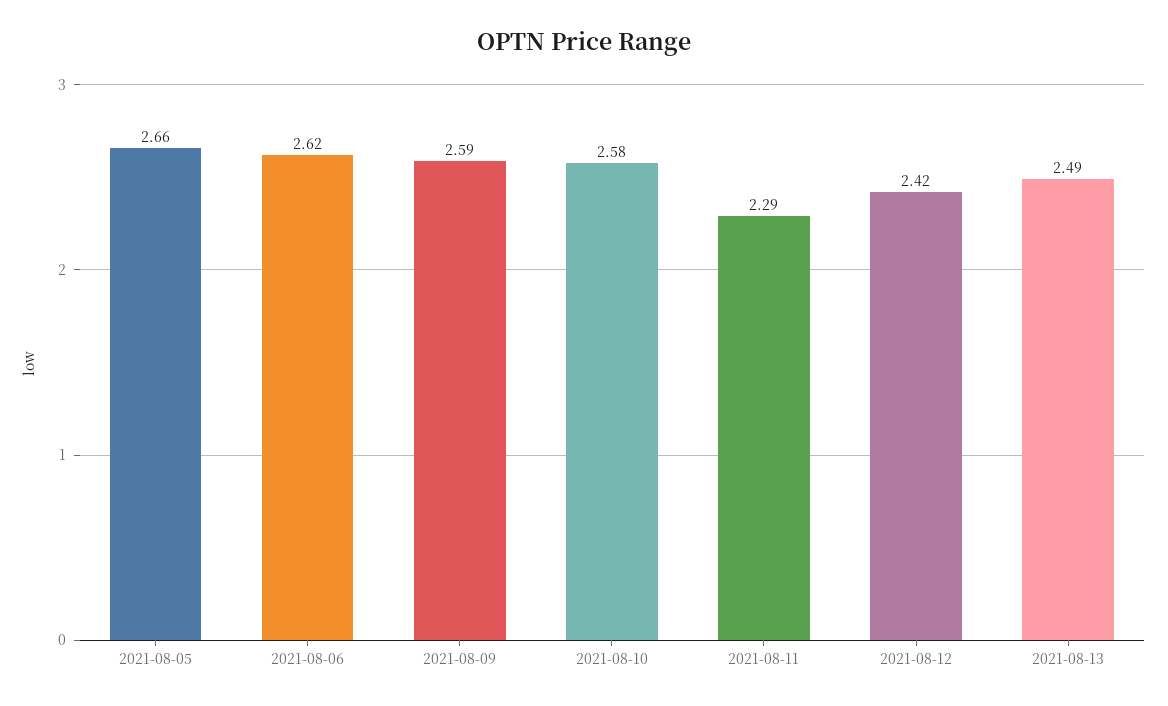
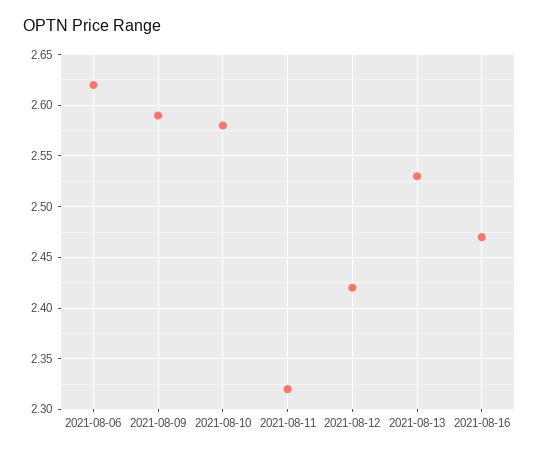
2021-08-05: 2.66 -> none
2021-08-11: 2.29 -> 2.32
2021-08-13: 2.49 -> 2.53
2021-08-16: none -> 2.47

